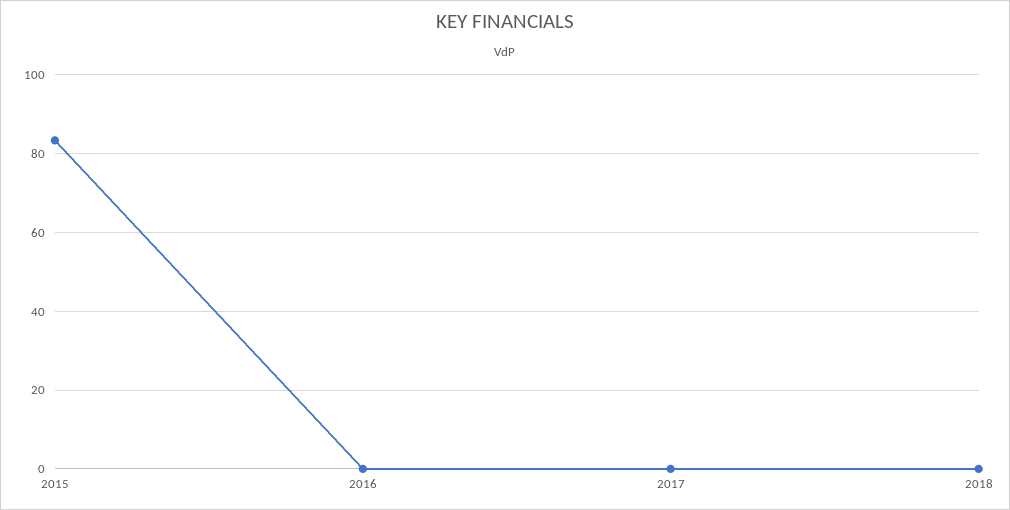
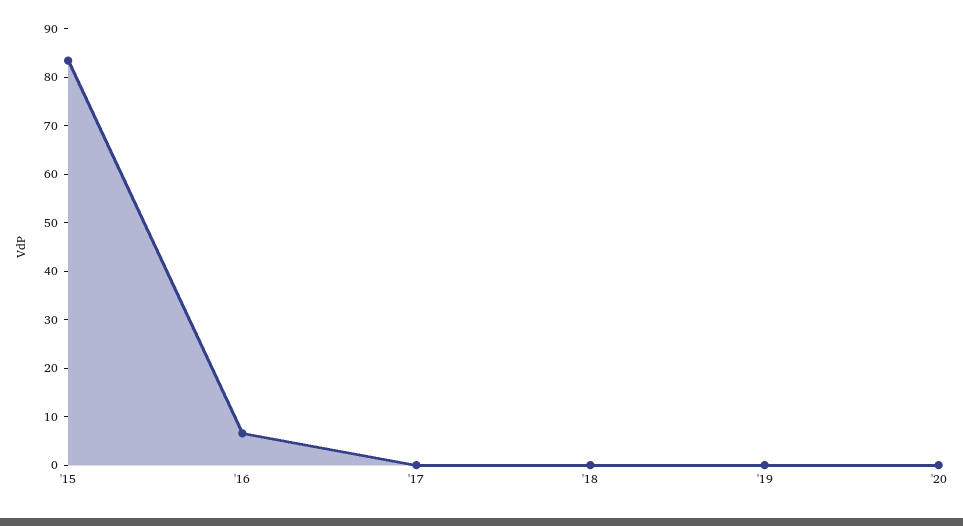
2016: 0 -> 6
'19: none -> 0
'20: none -> 0

